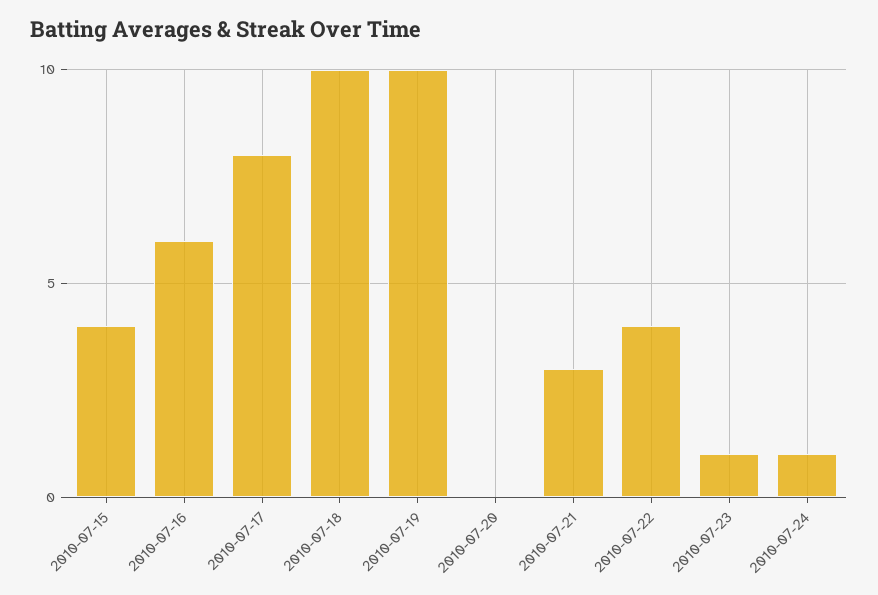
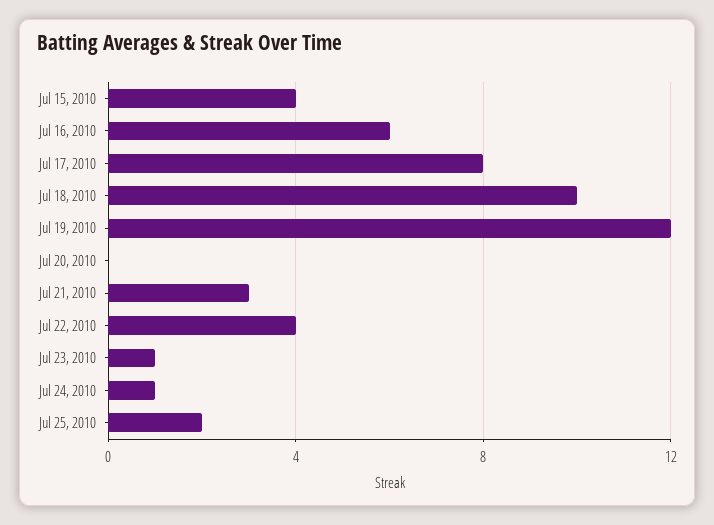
2010-07-19: 10 -> 12
Jul 25, 2010: none -> 2

